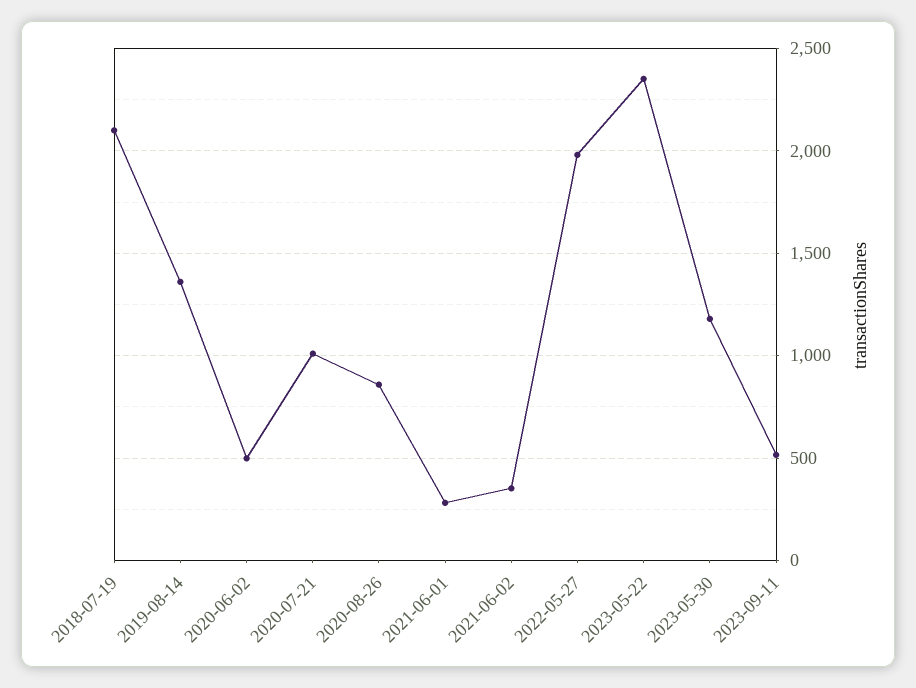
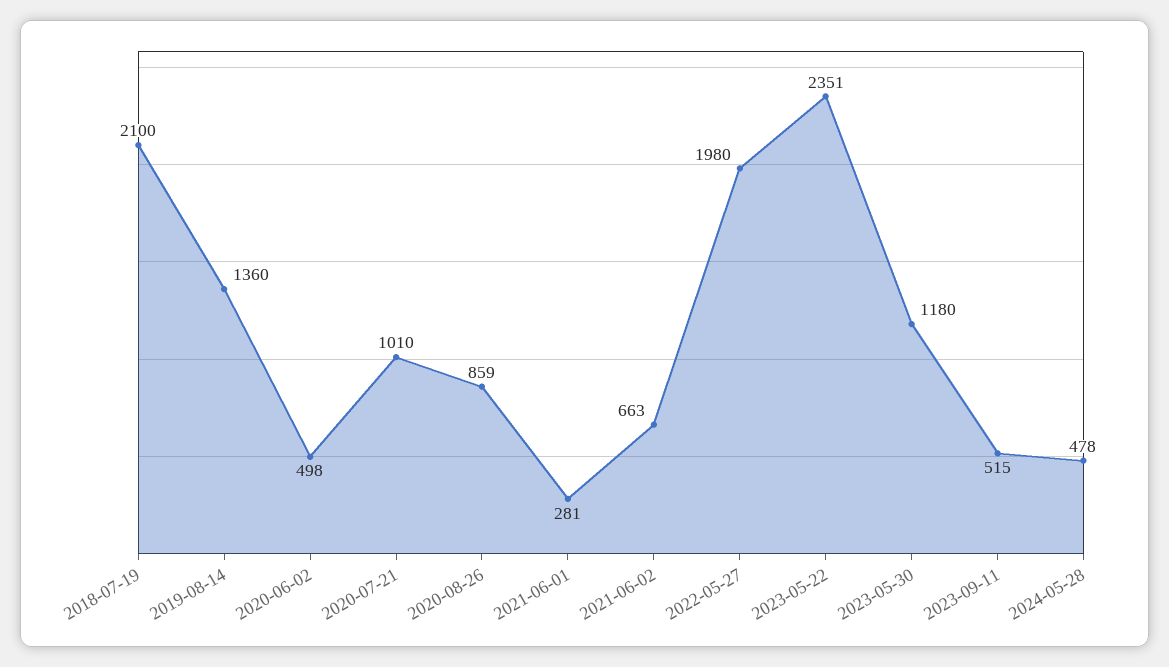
2021-06-02: 350 -> 663
2024-05-28: none -> 478

